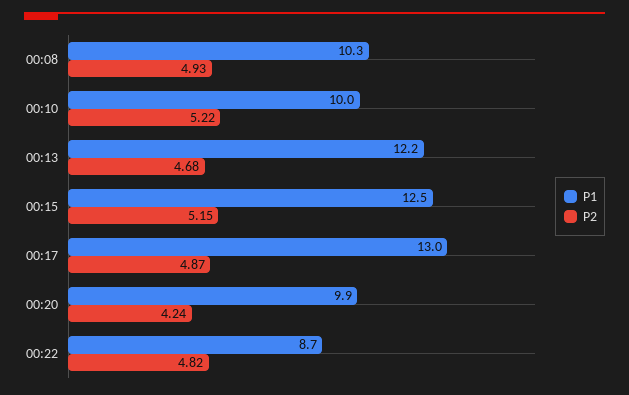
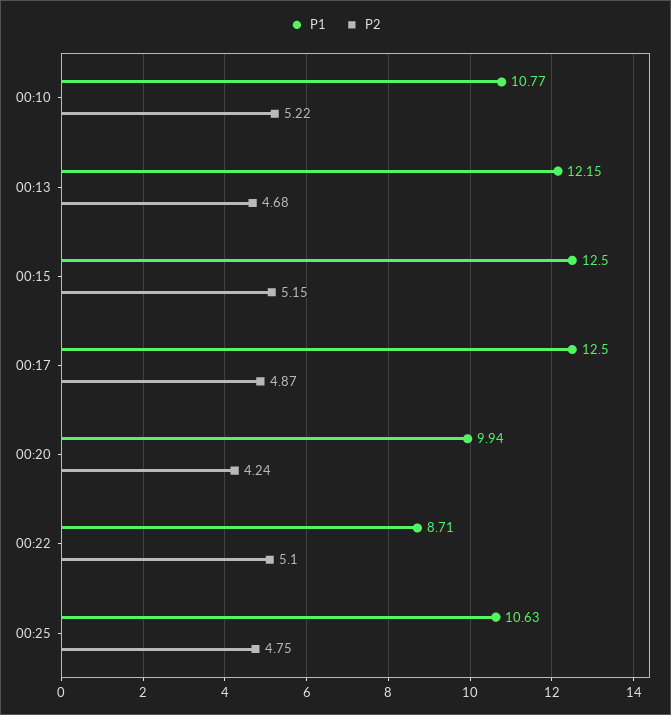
P1, 00:08: 10.3 -> none
P2, 00:08: 4.93 -> none
P1, 00:10: 10 -> 10.77
P1, 00:17: 13 -> 12.5
P2, 00:22: 4.82 -> 5.1
P1, 00:25: none -> 10.63
P2, 00:25: none -> 4.75

